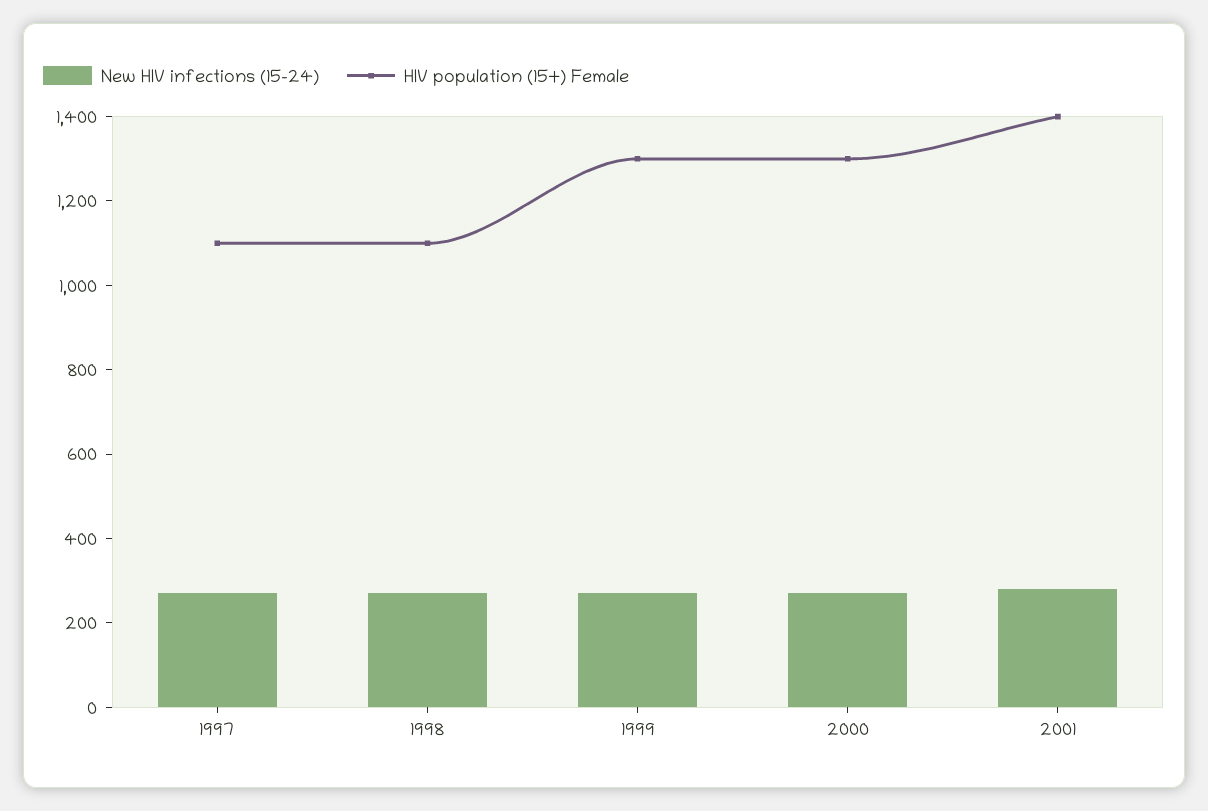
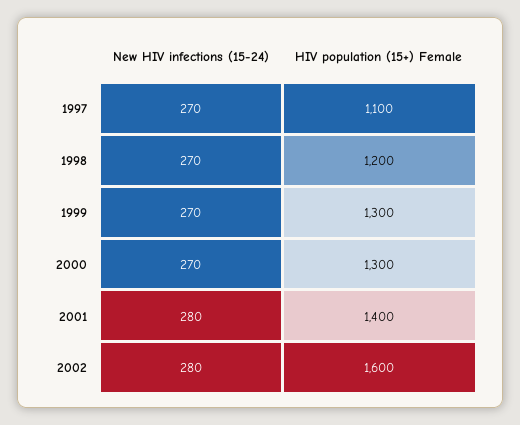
HIV population (15+) Female, 1998: 1100 -> 1200
New HIV infections (15-24), 2002: none -> 280
HIV population (15+) Female, 2002: none -> 1600

